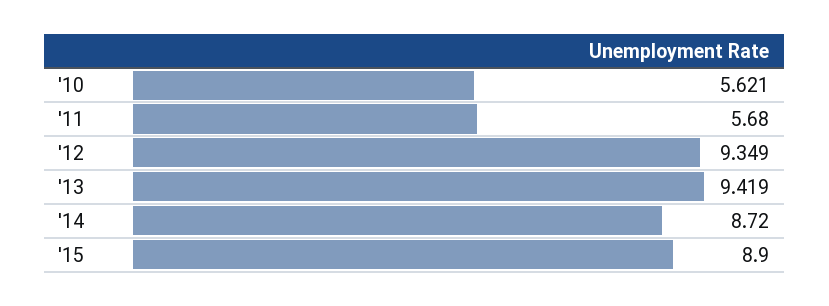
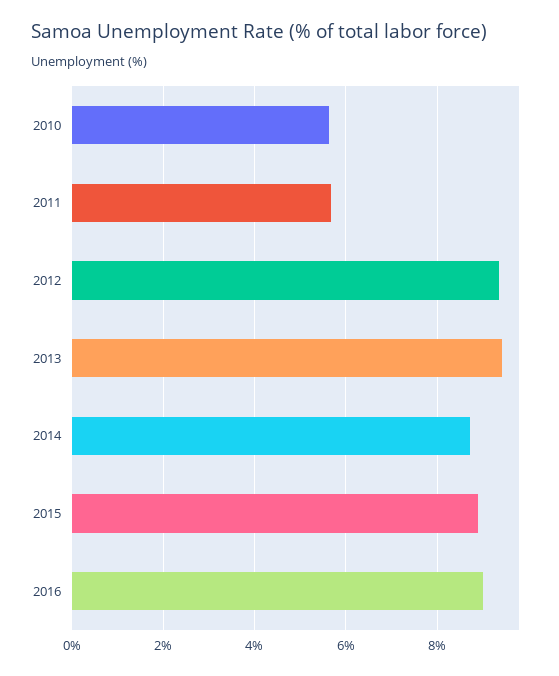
2016: none -> 9

